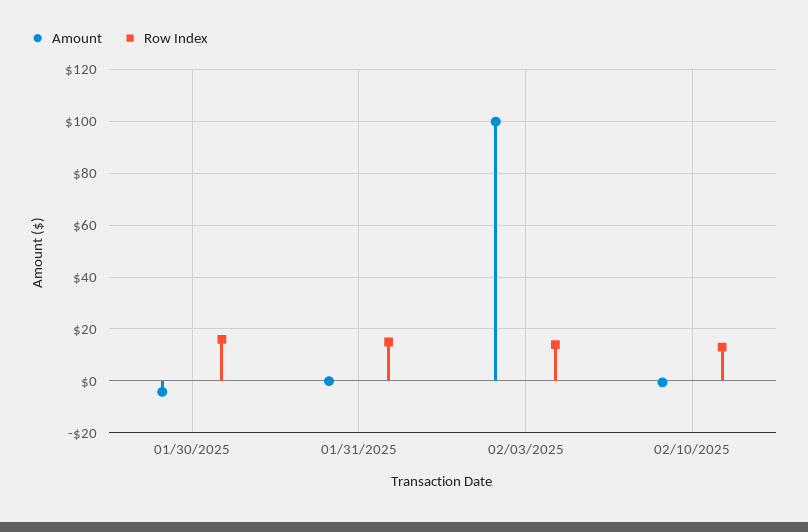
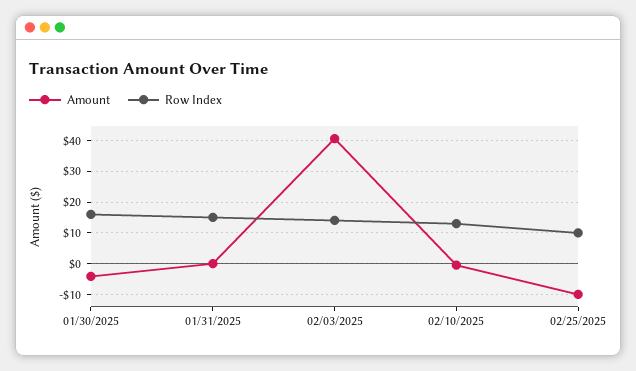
Amount, 02/03/2025: 100 -> 40
Amount, 02/25/2025: none -> -10
Row Index, 02/25/2025: none -> 10

